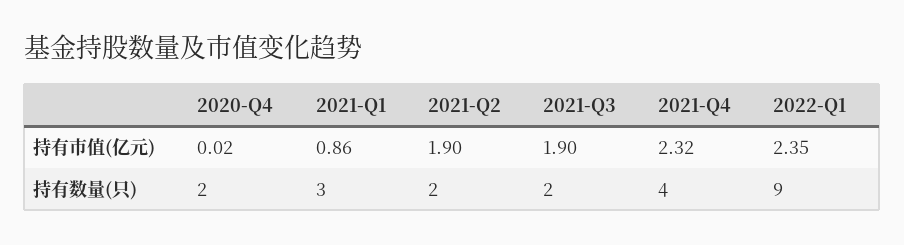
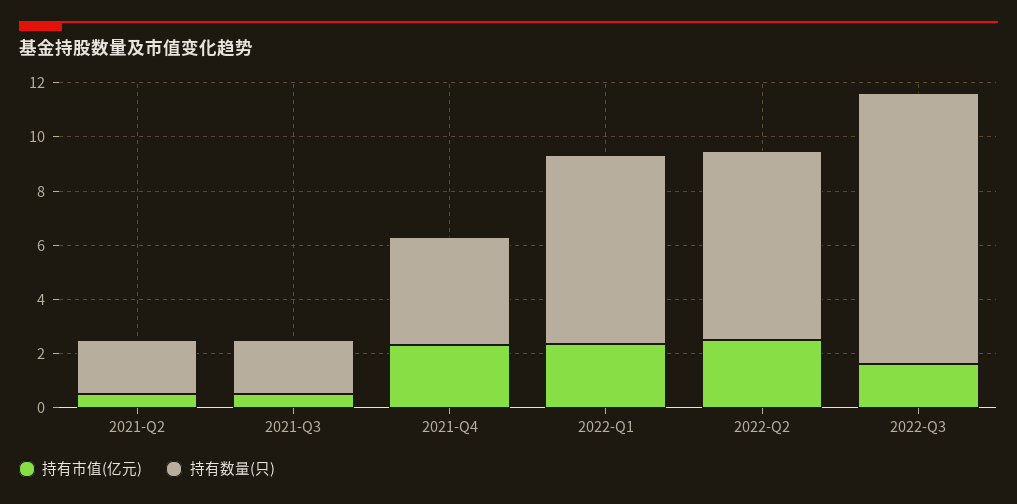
持有市值(亿元), 2020-Q4: 0.02 -> none
持有市值(亿元), 2021-Q1: 0.86 -> none
持有市值(亿元), 2021-Q2: 1.9 -> 0.5
持有市值(亿元), 2021-Q3: 1.9 -> 0.5
持有数量(只), 2020-Q4: 2 -> none
持有数量(只), 2021-Q1: 3 -> none
持有数量(只), 2022-Q1: 9 -> 7
持有市值(亿元), 2022-Q2: none -> 2.5
持有数量(只), 2022-Q2: none -> 7
持有市值(亿元), 2022-Q3: none -> 1.5
持有数量(只), 2022-Q3: none -> 10

